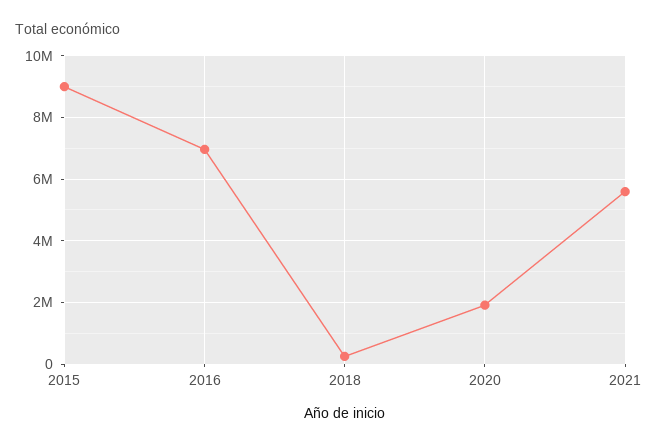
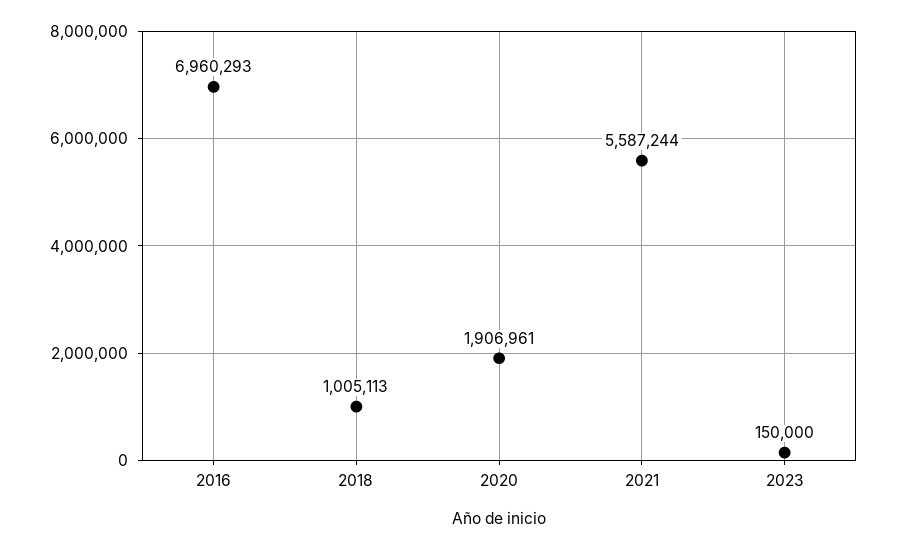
2015: 9000000 -> none
2018: 200000 -> 1005113
2023: none -> 150000

